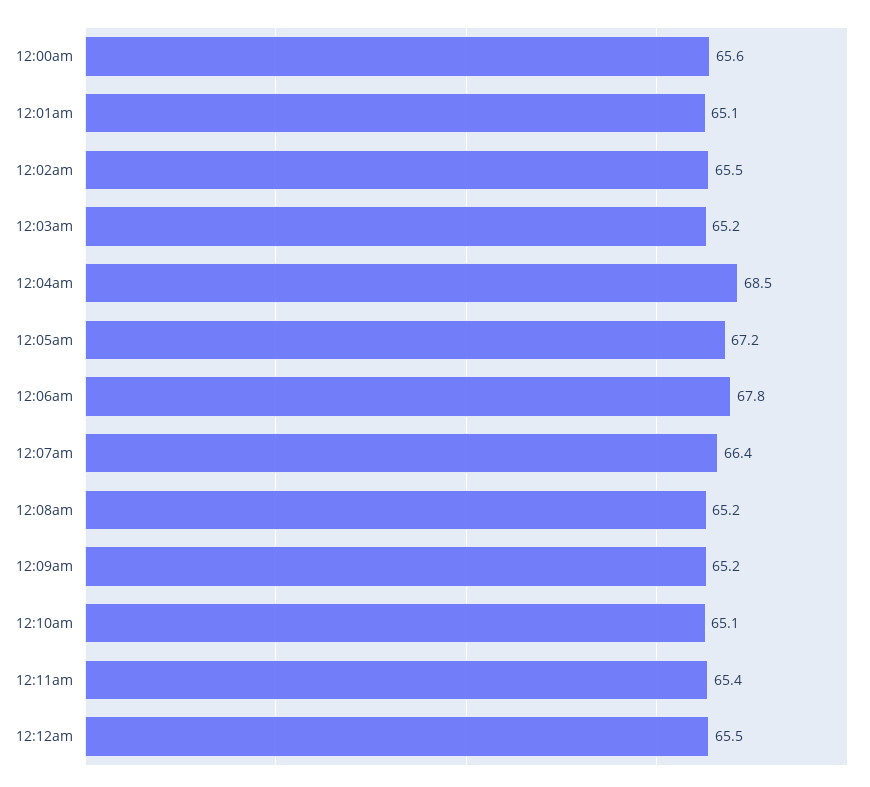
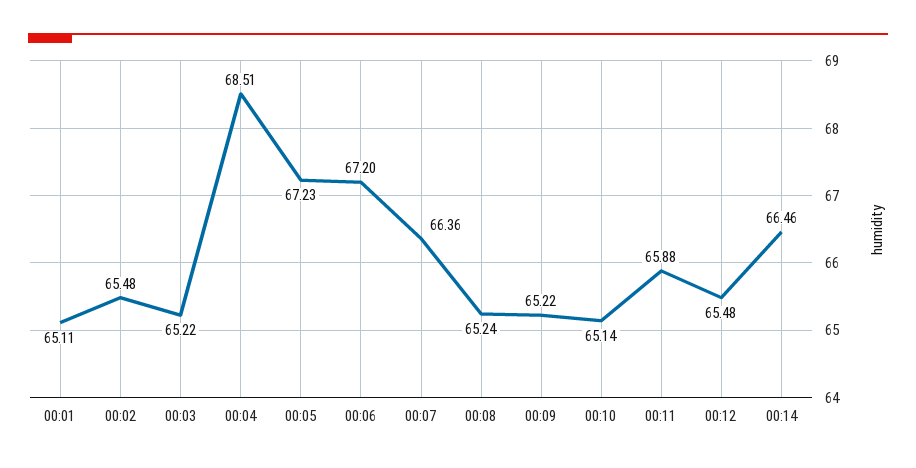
12:00am: 65.6 -> none
12:06am: 67.8 -> 67.2
12:11am: 65.4 -> 65.88
00:14: none -> 66.46

